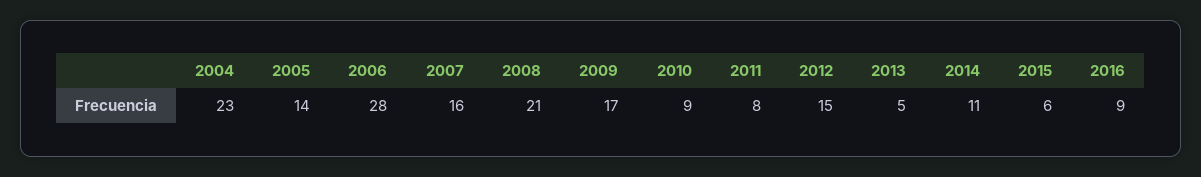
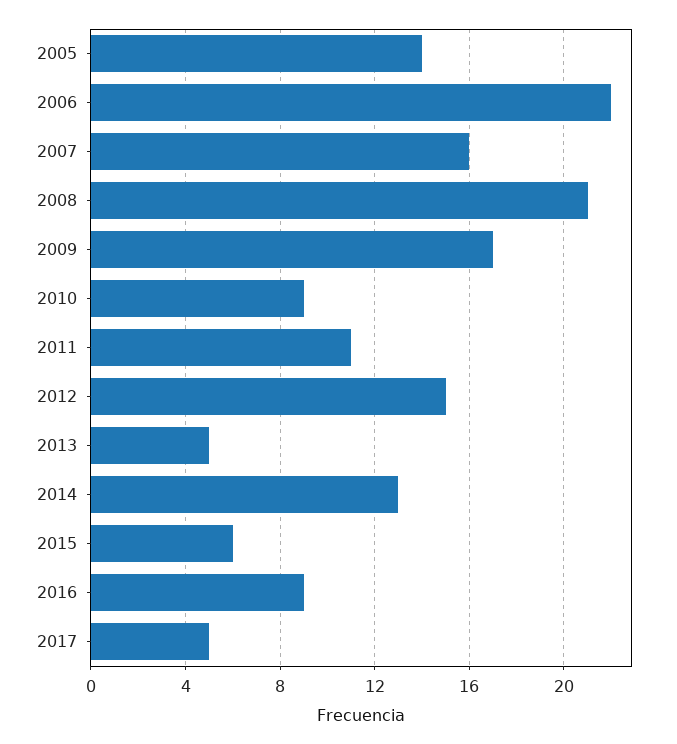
2004: 23 -> none
2006: 28 -> 22
2011: 8 -> 11
2014: 11 -> 13
2017: none -> 5

